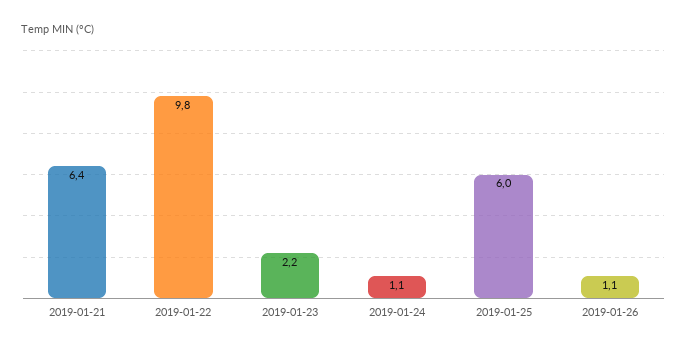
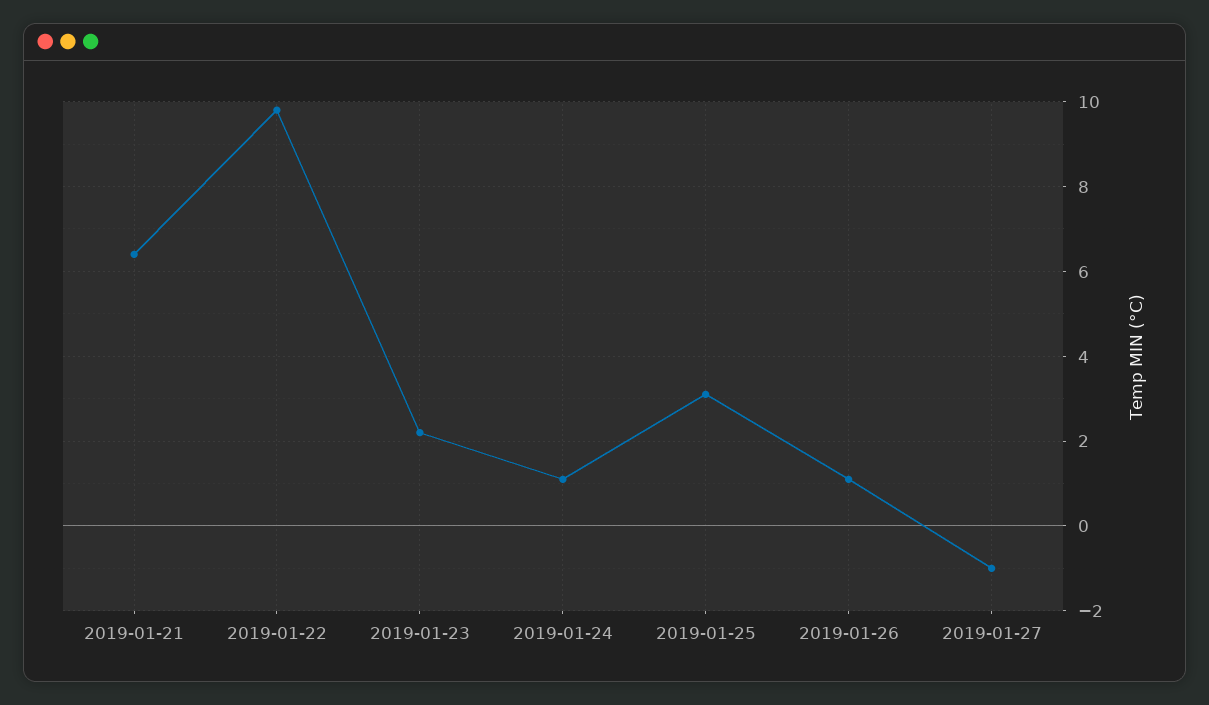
2019-01-25: 6 -> 3
2019-01-27: none -> -1

